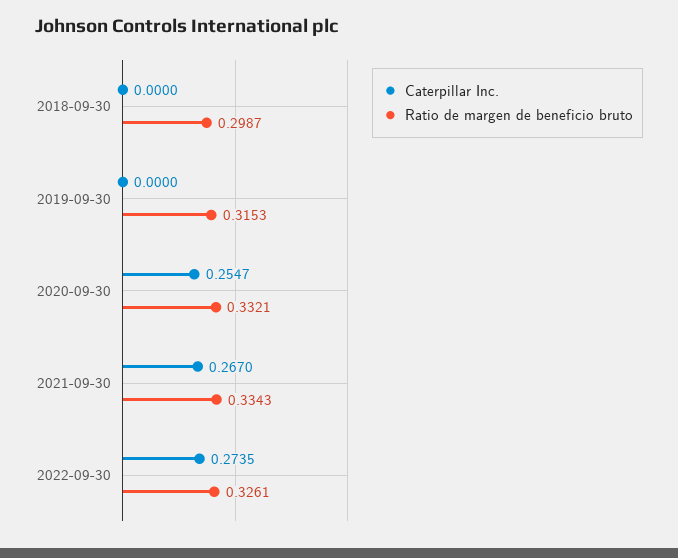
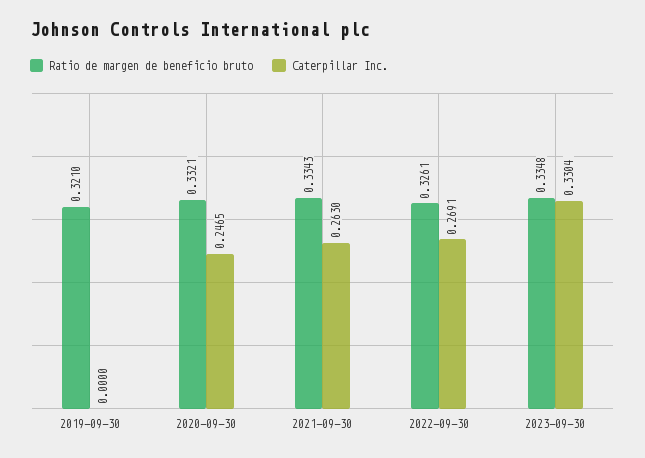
Caterpillar Inc., 2018-09-30: 0 -> none
Ratio de margen de beneficio bruto, 2018-09-30: 0.2987 -> none
Ratio de margen de beneficio bruto, 2019-09-30: 0.3153 -> 0.321
Caterpillar Inc., 2020-09-30: 0.2547 -> 0.2465
Caterpillar Inc., 2021-09-30: 0.267 -> 0.263
Caterpillar Inc., 2022-09-30: 0.2735 -> 0.2691
Ratio de margen de beneficio bruto, 2023-09-30: none -> 0.3348
Caterpillar Inc., 2023-09-30: none -> 0.3304

